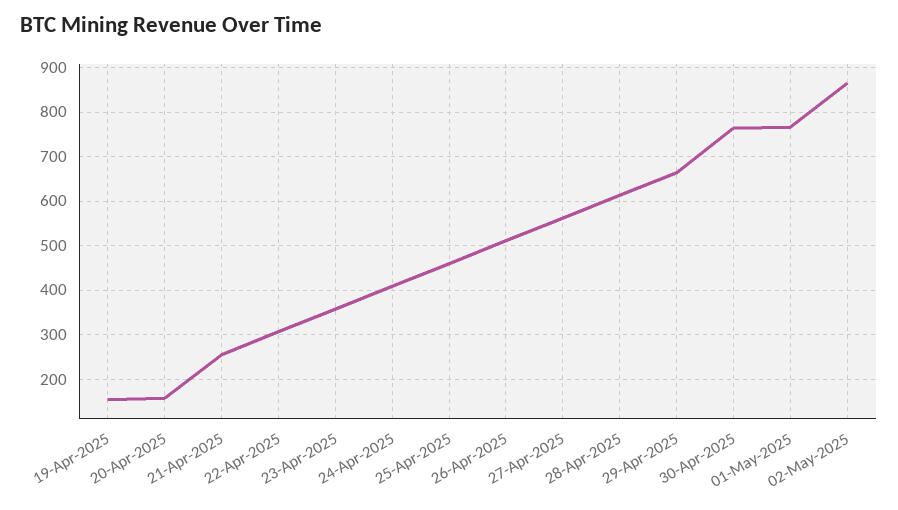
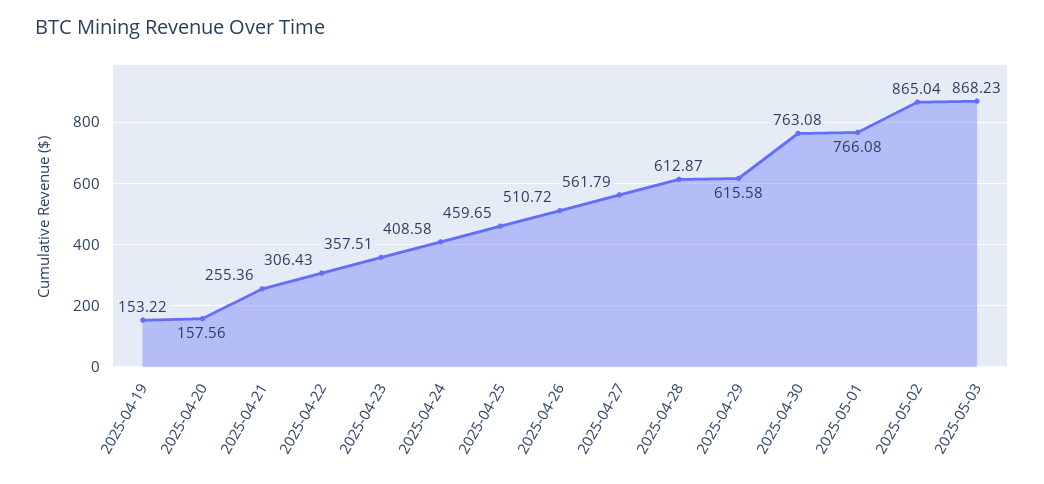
29-Apr-2025: 660 -> 615.58
2025-05-03: none -> 868.23

